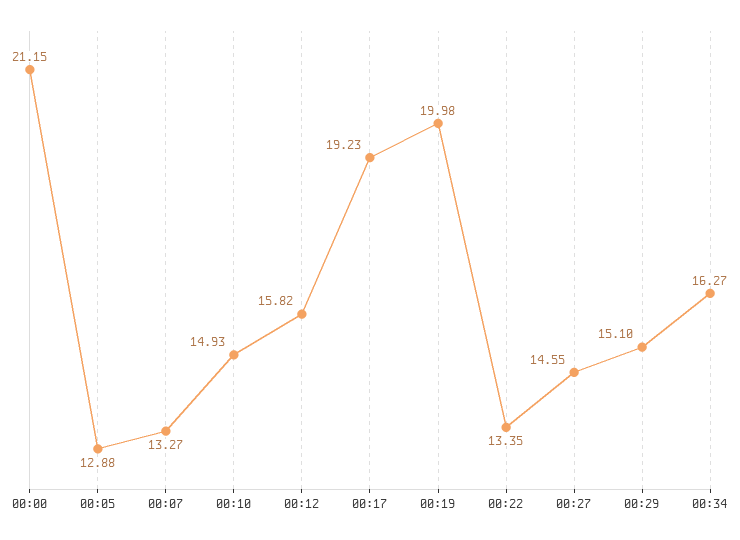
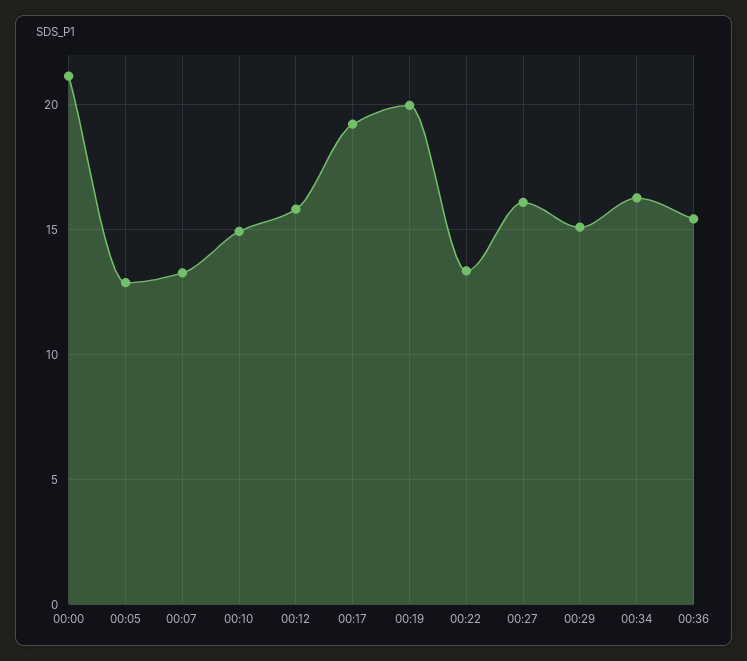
00:27: 14.55 -> 16
00:36: none -> 15.5

